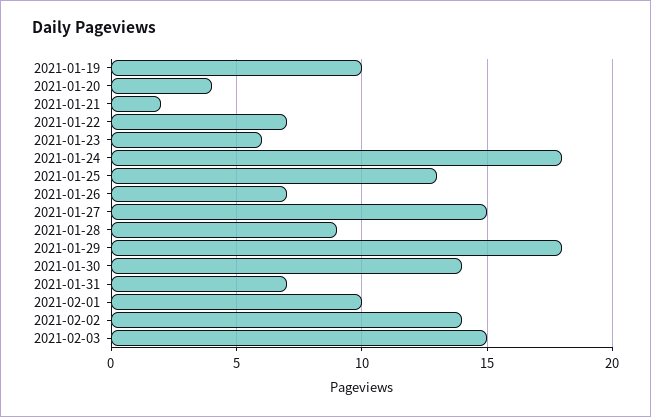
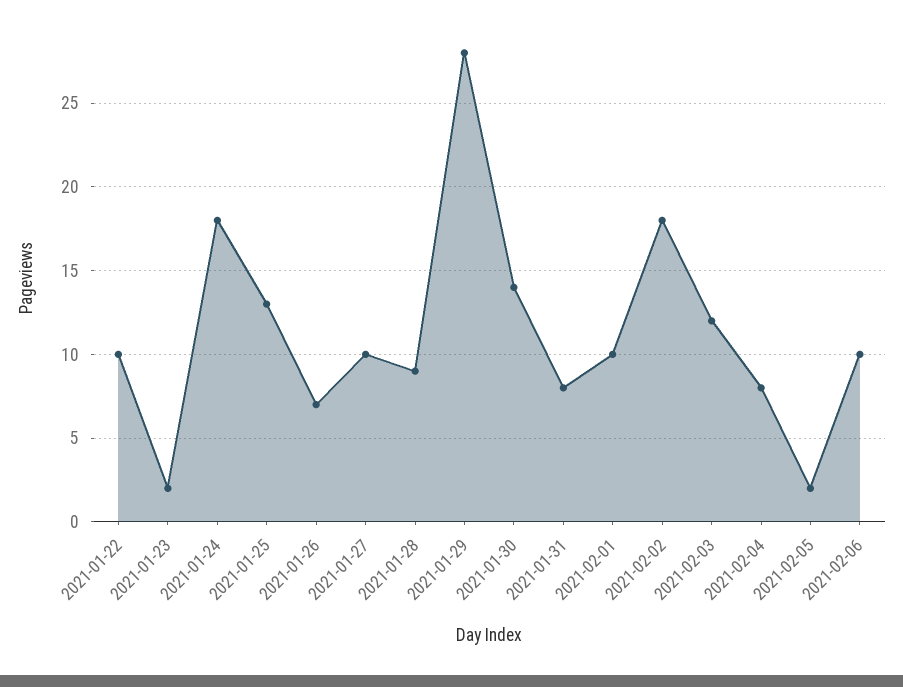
2021-01-19: 10 -> none
2021-01-20: 4 -> none
2021-01-21: 2 -> none
2021-01-22: 7 -> 10
2021-01-23: 6 -> 2
2021-01-27: 15 -> 10
2021-01-29: 18 -> 28
2021-01-31: 7 -> 8
2021-02-02: 14 -> 18
2021-02-03: 15 -> 12
2021-02-04: none -> 8
2021-02-05: none -> 2
2021-02-06: none -> 10

